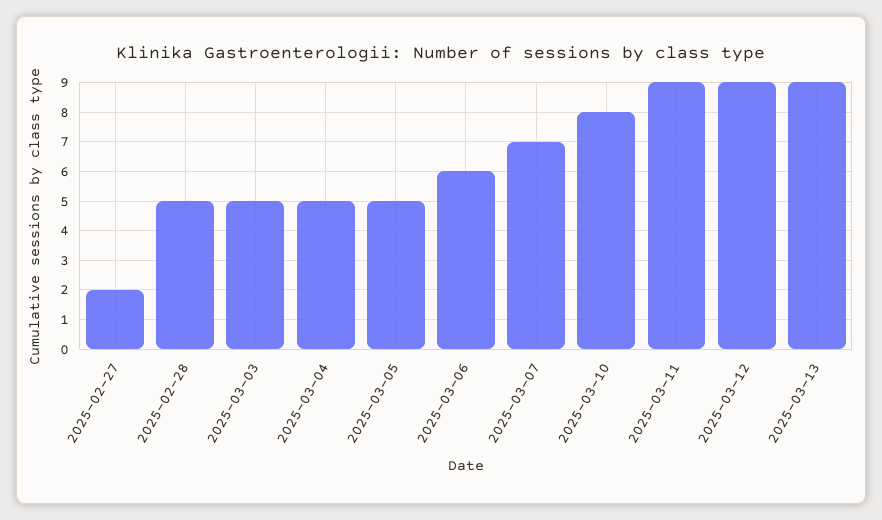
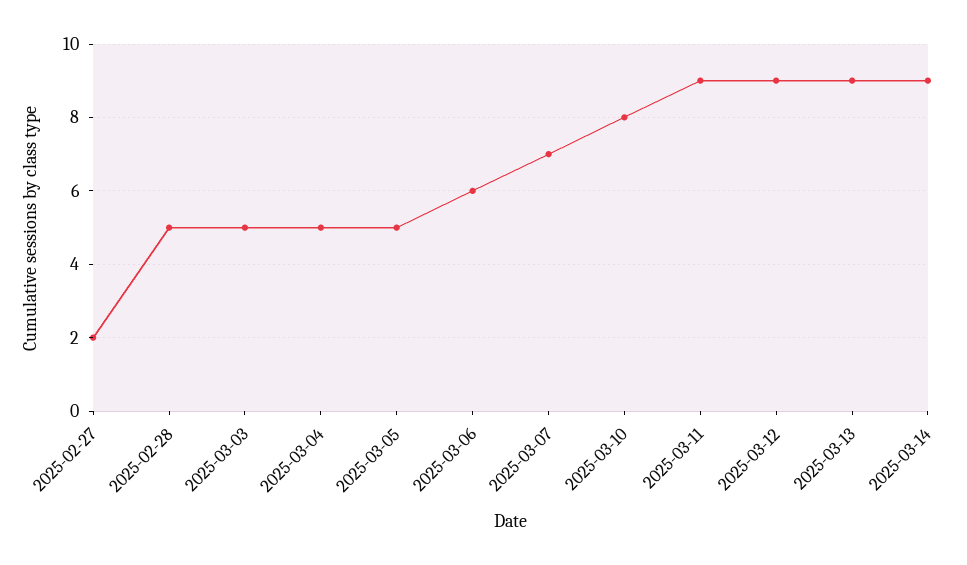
2025-03-14: none -> 9

